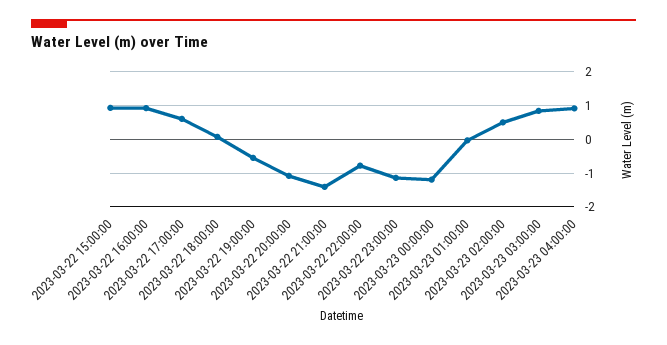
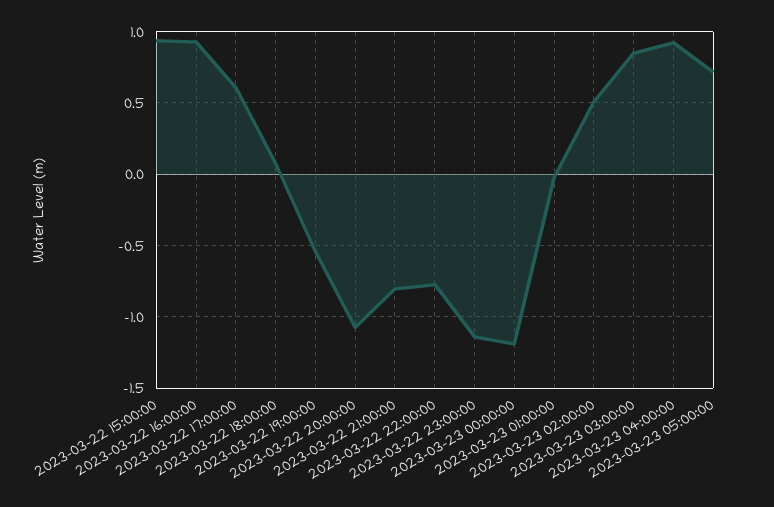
2023-03-22 21:00:00: -1.4 -> -0.8
2023-03-23 05:00:00: none -> 0.7

